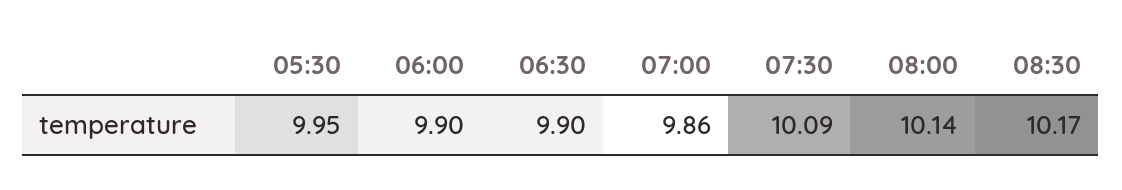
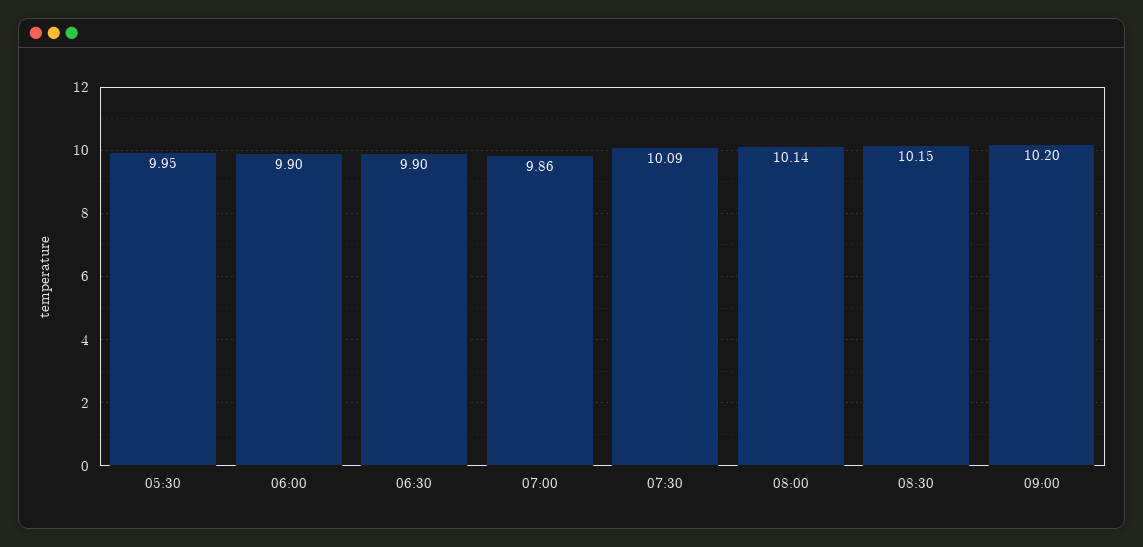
08:30: 10.17 -> 10.15
09:00: none -> 10.2

